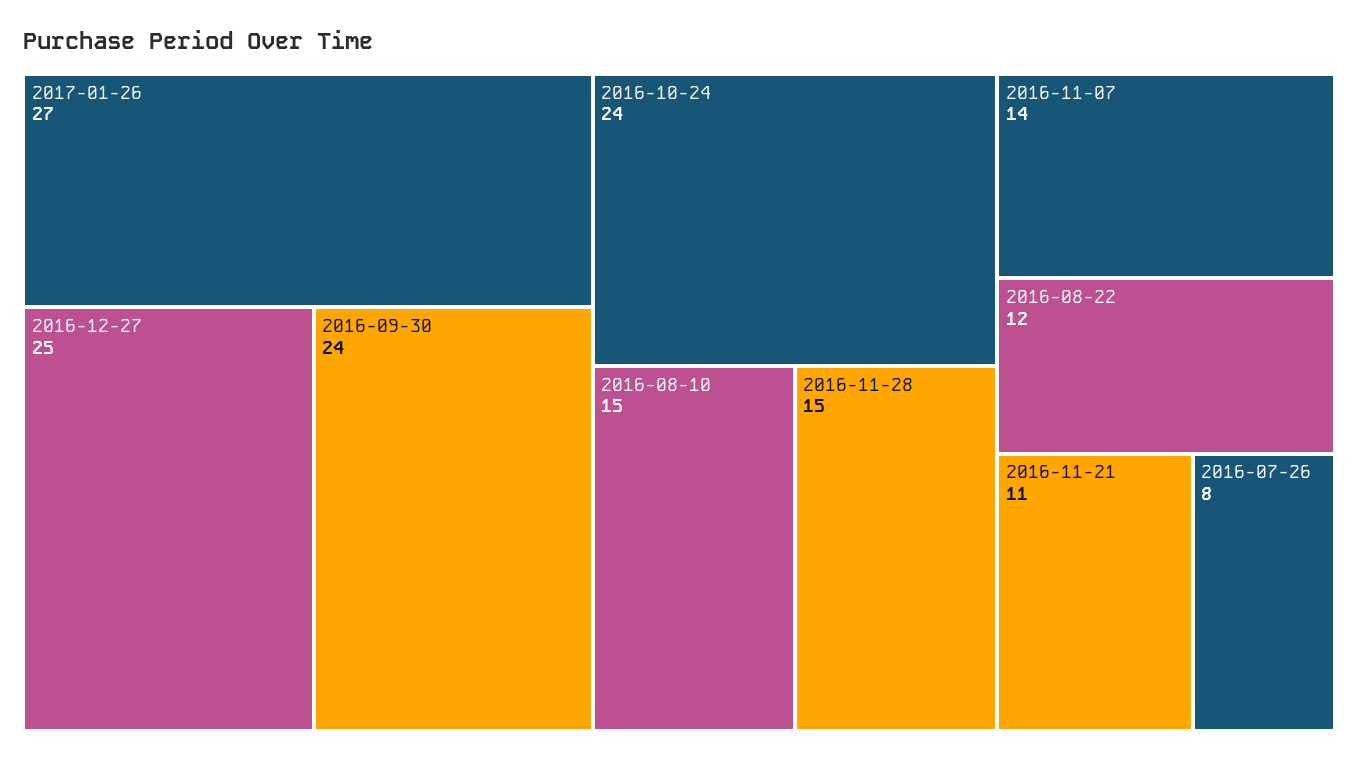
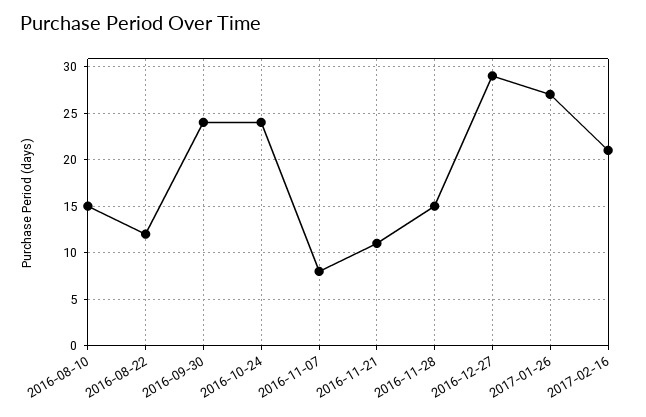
2016-12-27: 25 -> 29
2016-11-07: 14 -> 8
2016-07-26: 8 -> none
2017-02-16: none -> 21

